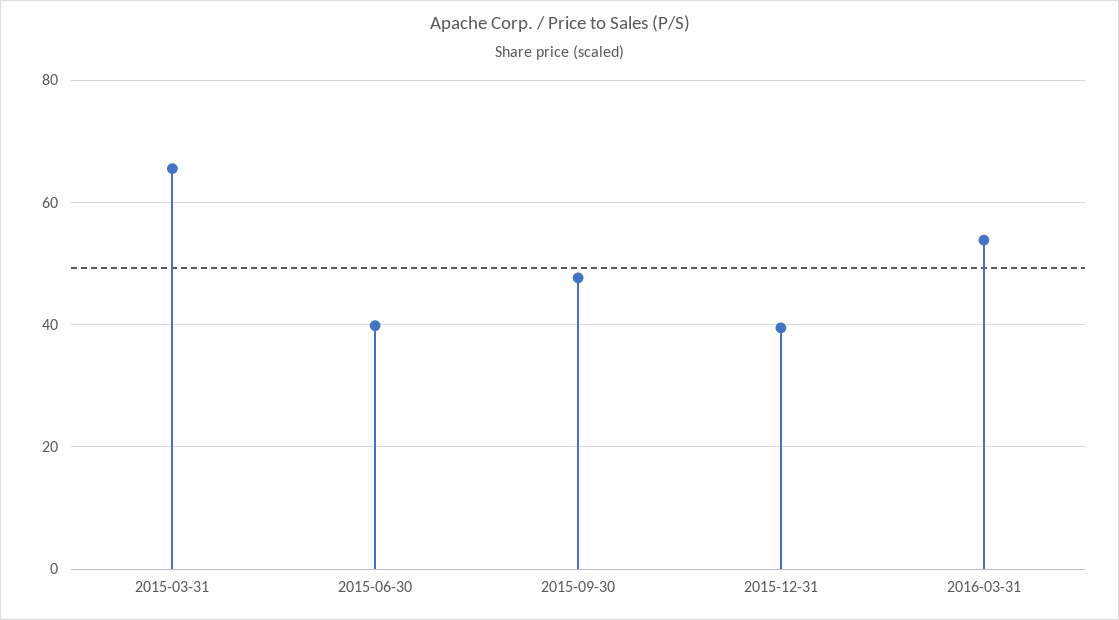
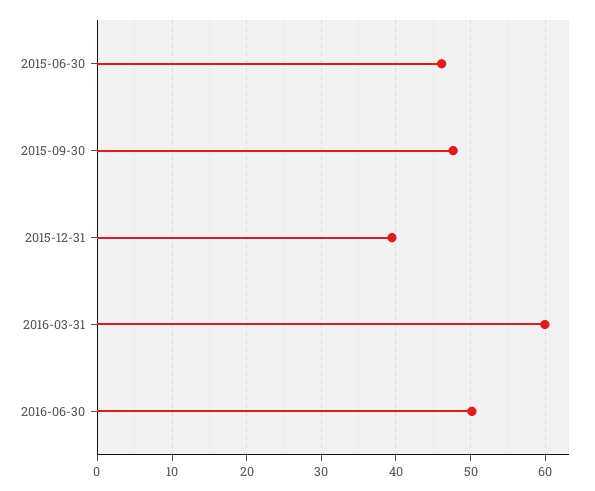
2015-03-31: 66 -> none
2015-06-30: 40 -> 46
2016-03-31: 54 -> 60
2016-06-30: none -> 50

